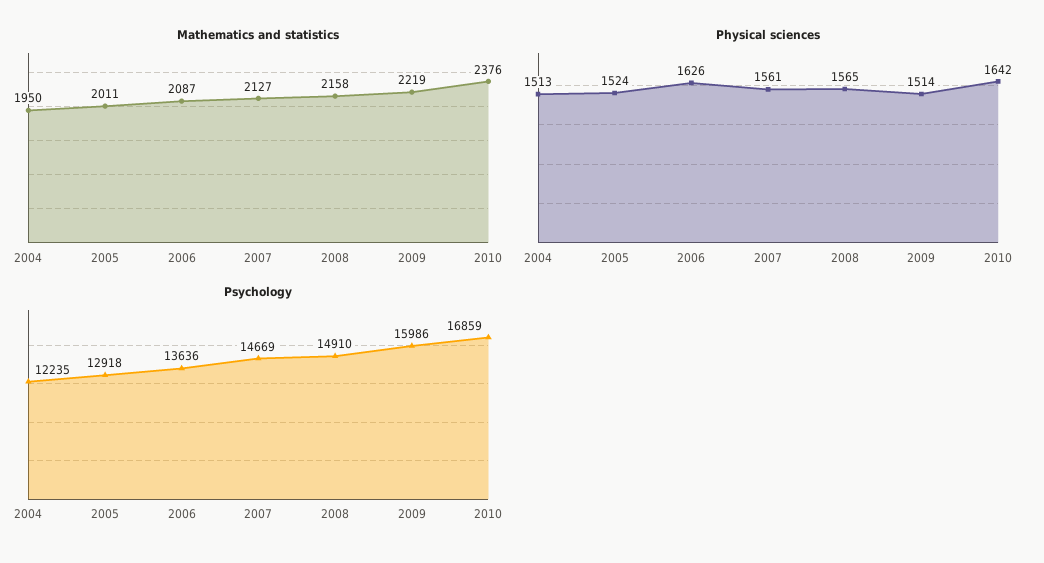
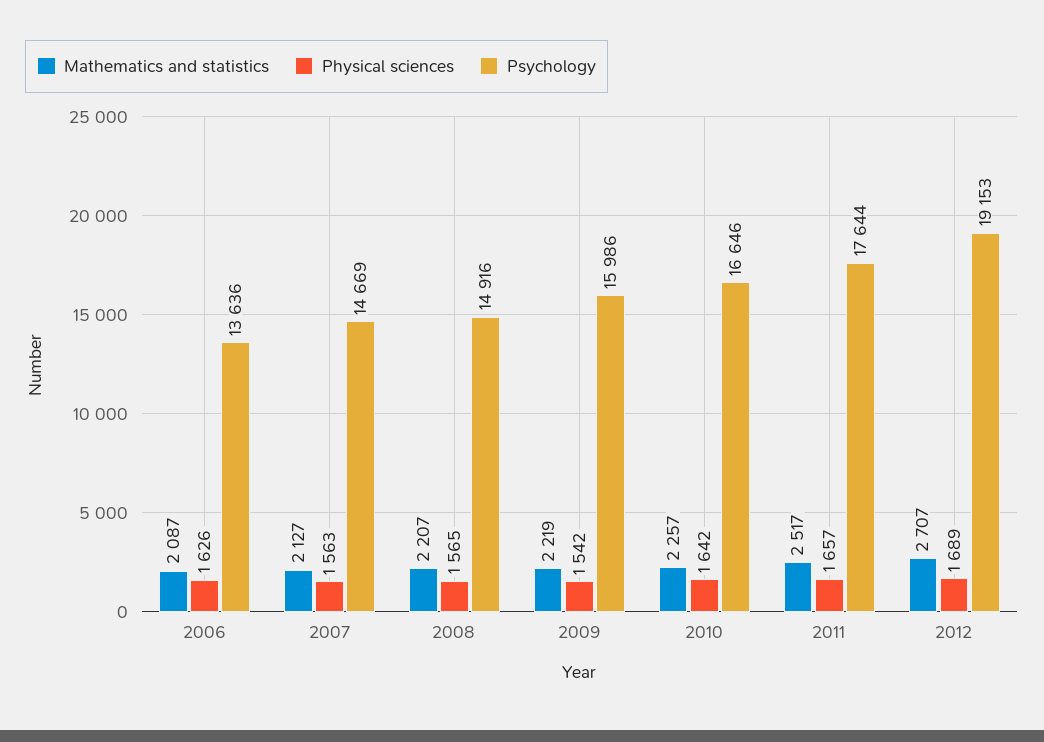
Mathematics and statistics, 2004: 1950 -> none
Mathematics and statistics, 2005: 2011 -> none
Mathematics and statistics, 2008: 2158 -> 2207
Mathematics and statistics, 2010: 2376 -> 2257
Physical sciences, 2004: 1513 -> none
Physical sciences, 2005: 1524 -> none
Physical sciences, 2007: 1561 -> 1563
Physical sciences, 2009: 1514 -> 1542
Psychology, 2004: 12235 -> none
Psychology, 2005: 12918 -> none
Psychology, 2008: 14910 -> 14916
Psychology, 2010: 16859 -> 16646
Mathematics and statistics, 2011: none -> 2517
Physical sciences, 2011: none -> 1657
Psychology, 2011: none -> 17644
Mathematics and statistics, 2012: none -> 2707
Physical sciences, 2012: none -> 1689
Psychology, 2012: none -> 19153

